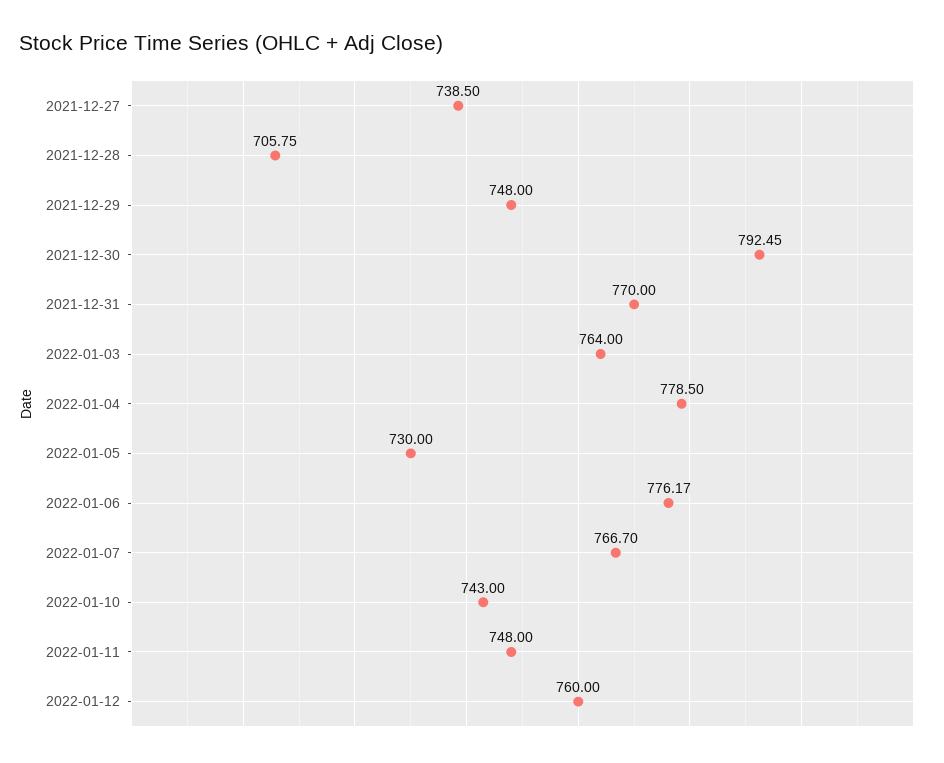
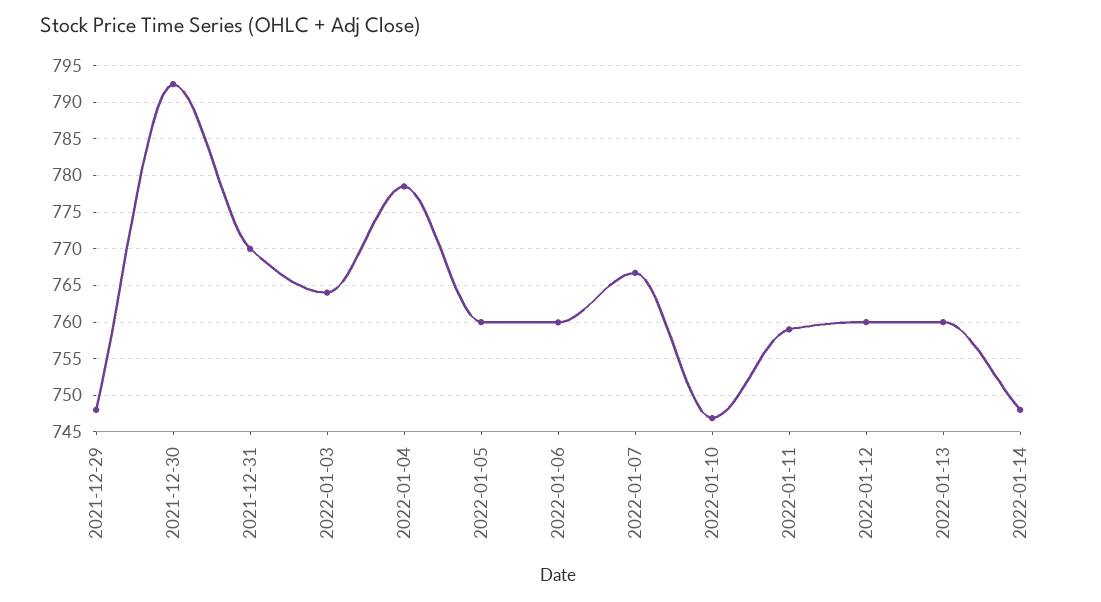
2021-12-27: 738.5 -> none
2021-12-28: 705.75 -> none
2022-01-05: 730 -> 760
2022-01-06: 776.17 -> 760
2022-01-10: 743 -> 747
2022-01-11: 748 -> 759
2022-01-13: none -> 760
2022-01-14: none -> 748

